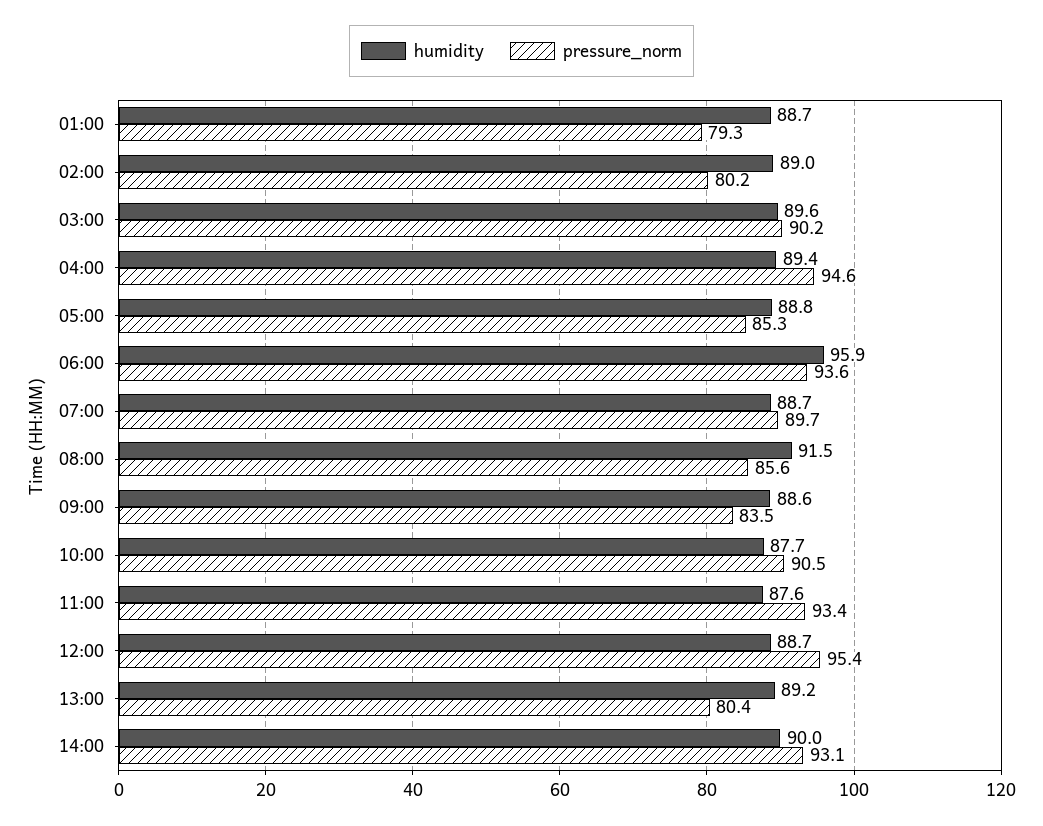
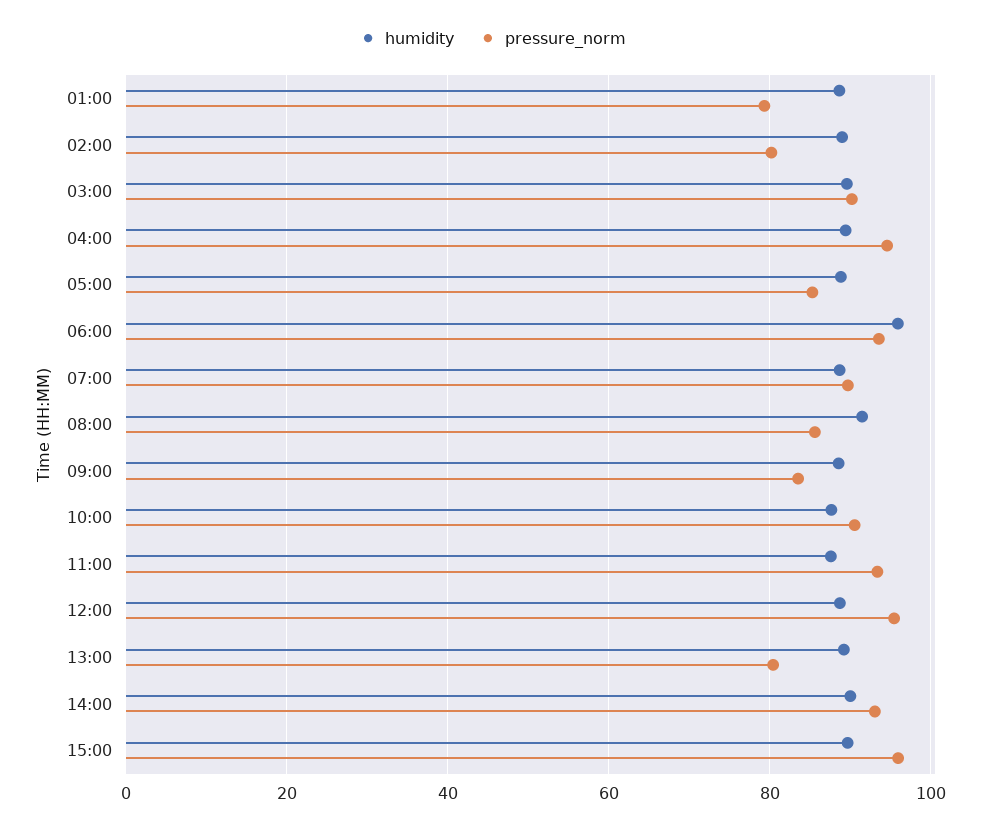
humidity, 15:00: none -> 90
pressure_norm, 15:00: none -> 96

